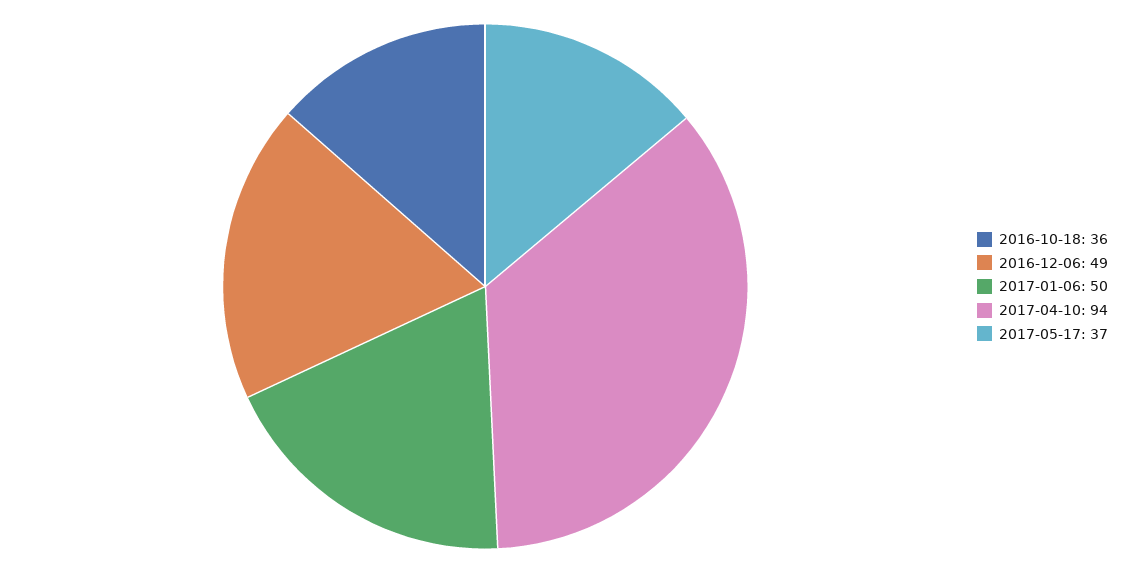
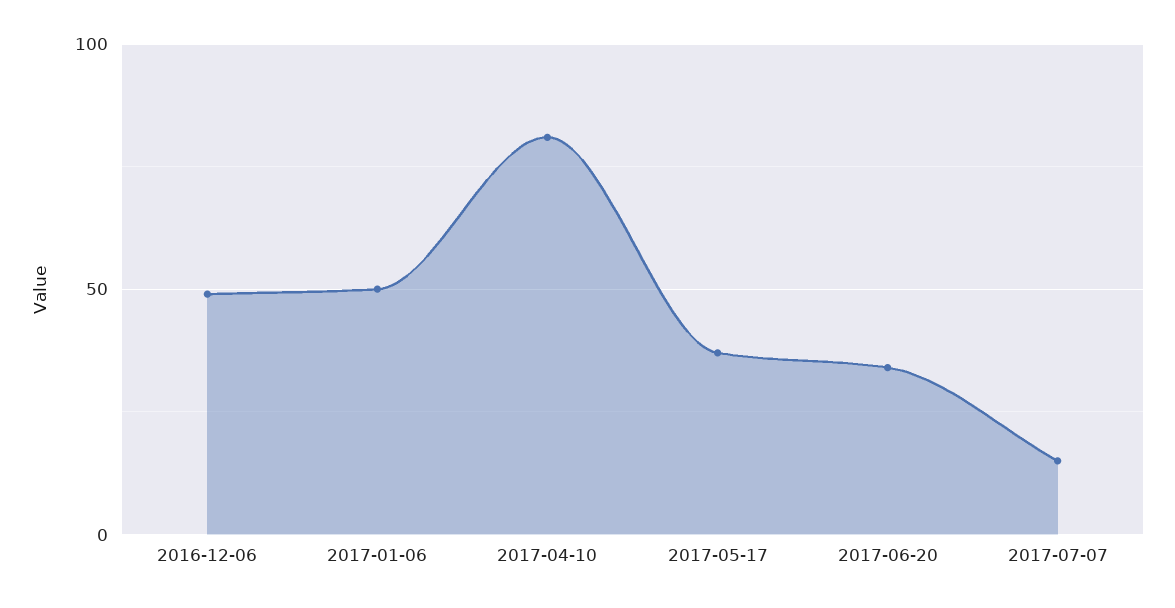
2016-10-18: 36 -> none
2017-04-10: 94 -> 80
2017-06-20: none -> 35
2017-07-07: none -> 15

